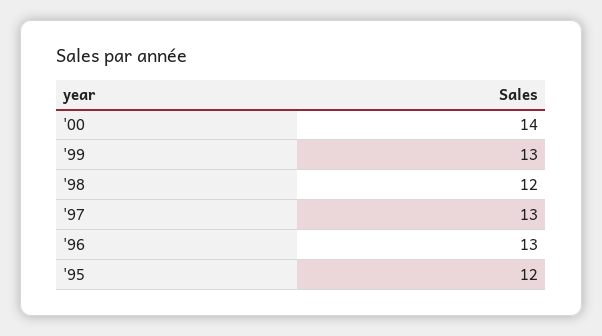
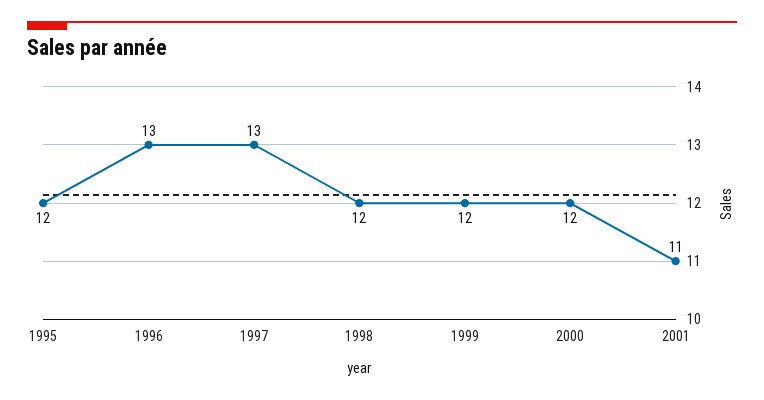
'00: 14 -> 12
'99: 13 -> 12
2001: none -> 11

